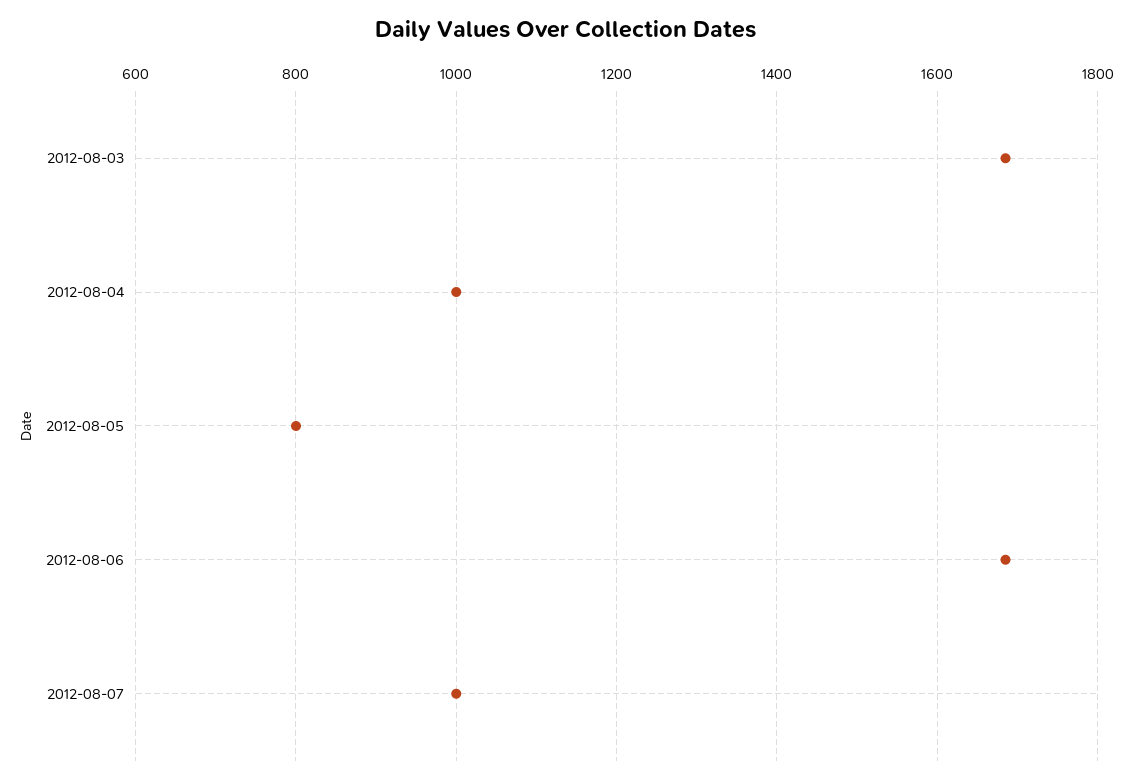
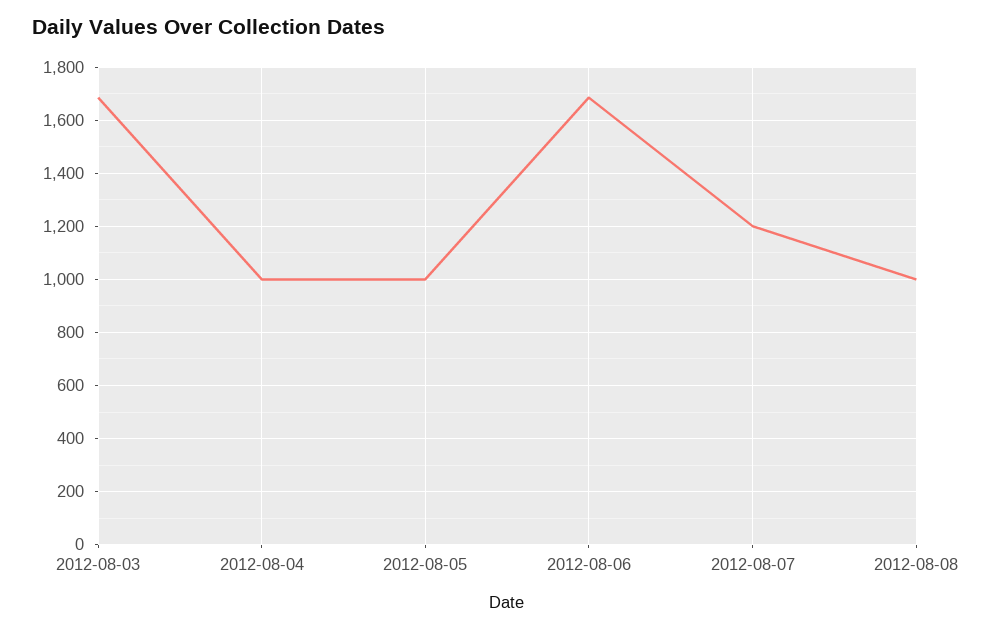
2012-08-05: 800 -> 1000
2012-08-07: 1000 -> 1200
2012-08-08: none -> 1000

